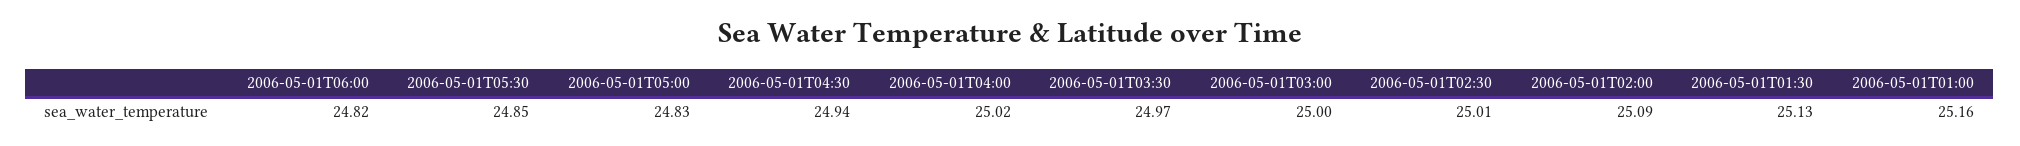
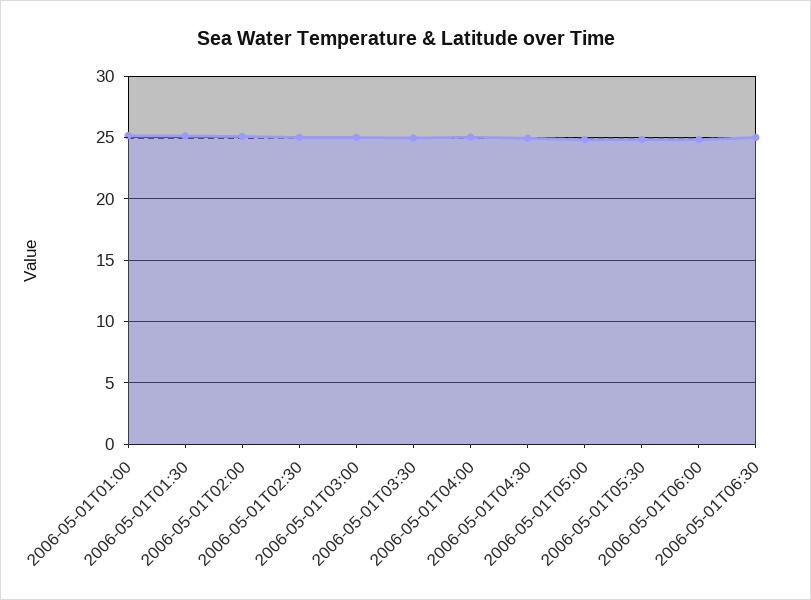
2006-05-01T06:30: none -> 25

